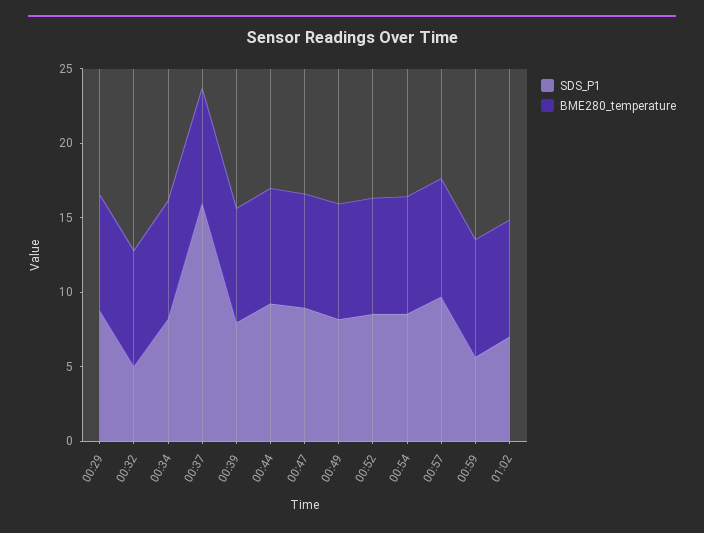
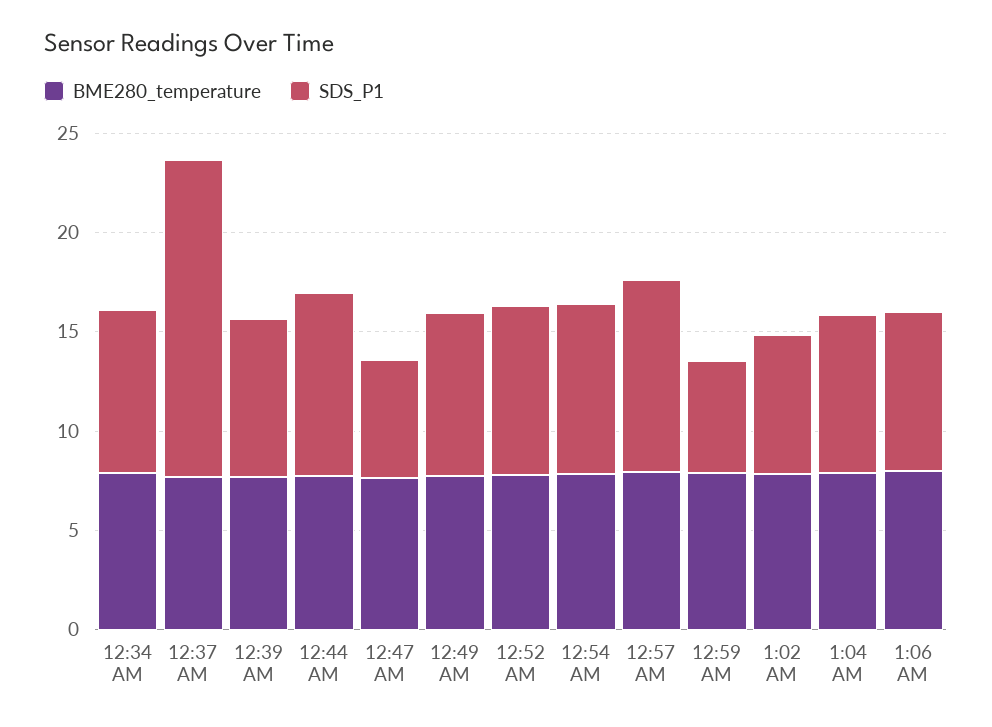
SDS_P1, 00:29: 9 -> none
BME280_temperature, 00:29: 8 -> none
SDS_P1, 00:32: 5 -> none
BME280_temperature, 00:32: 8 -> none
SDS_P1, 00:47: 9 -> 6
BME280_temperature, 1:04 AM: none -> 8
SDS_P1, 1:04 AM: none -> 8
BME280_temperature, 1:06 AM: none -> 8
SDS_P1, 1:06 AM: none -> 8

